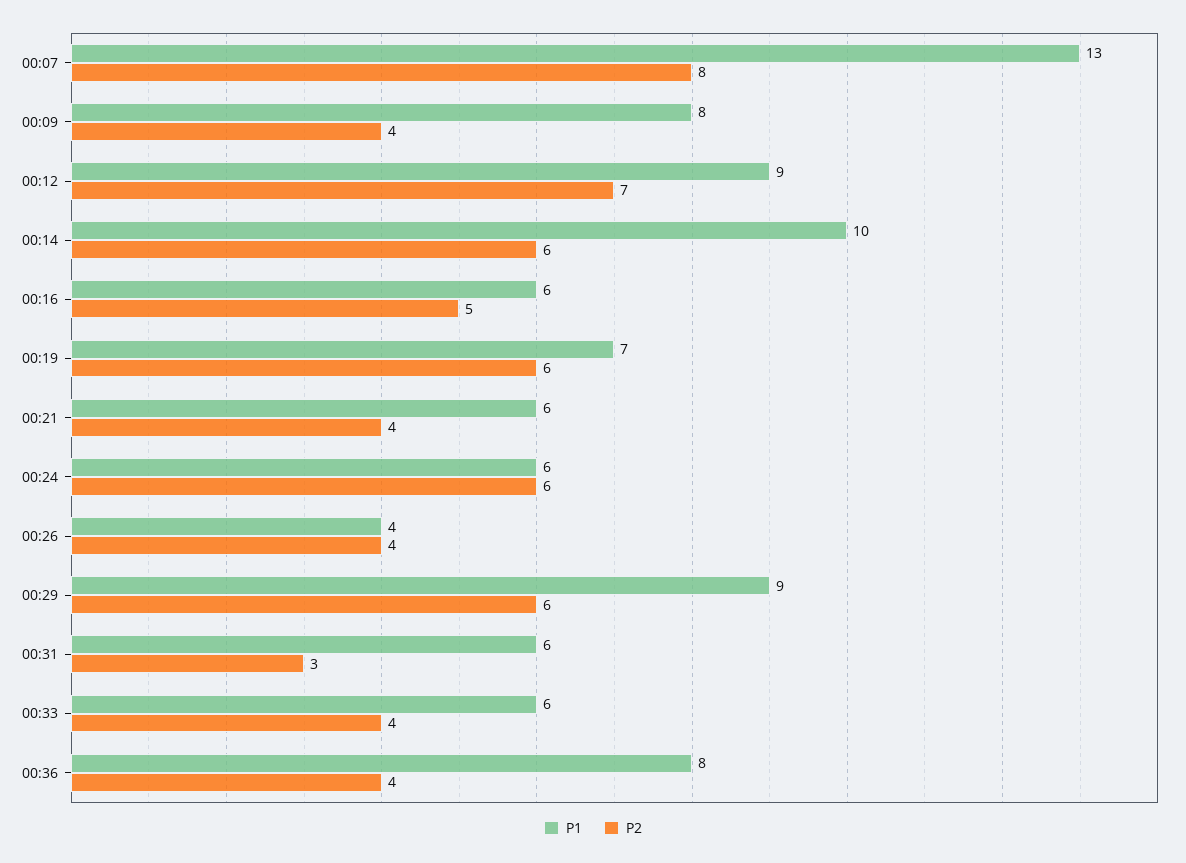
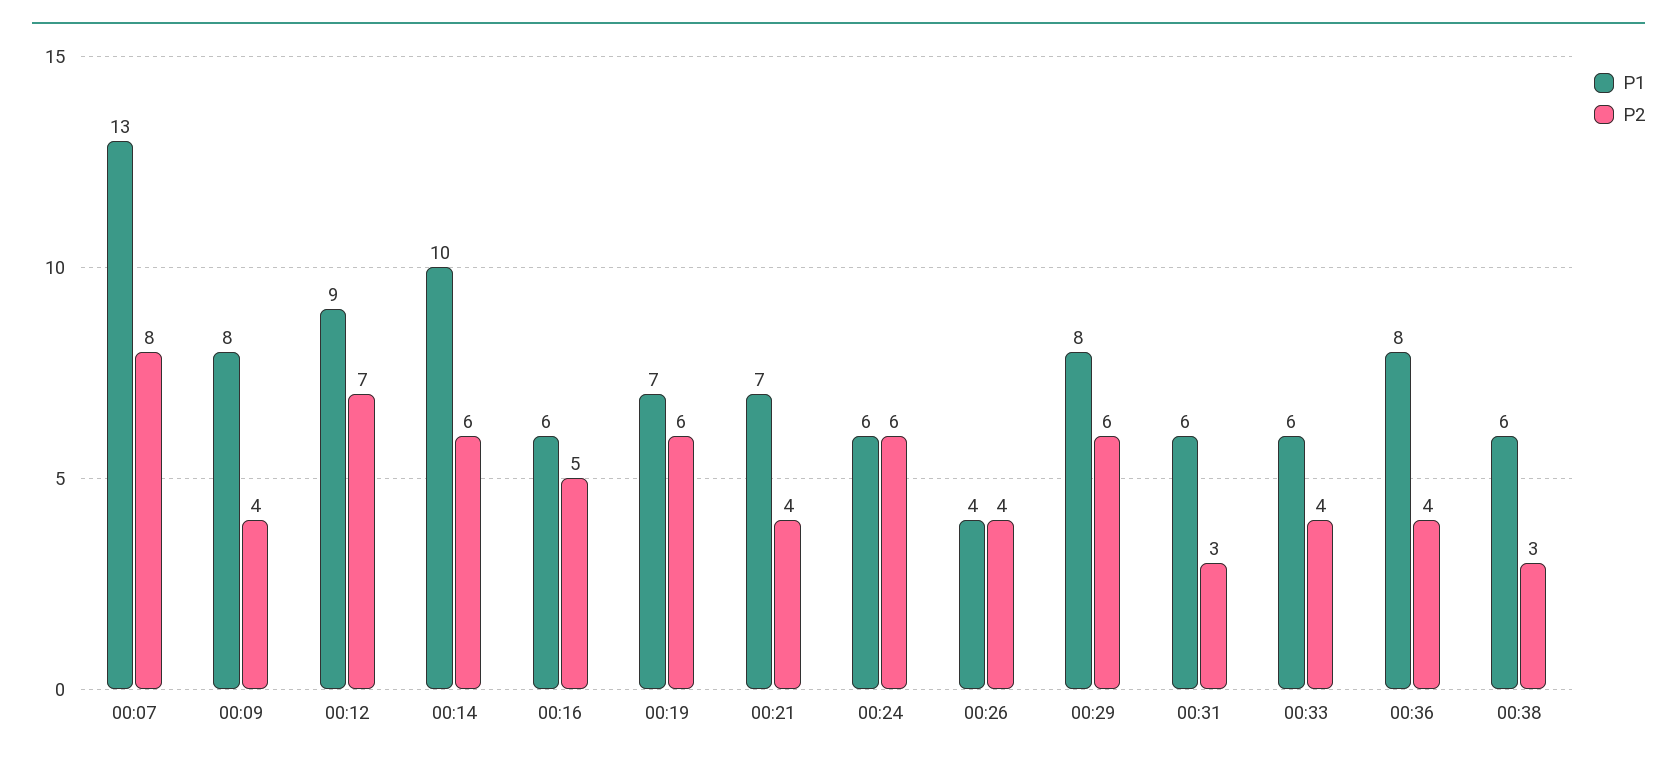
P1, 00:21: 6 -> 7
P1, 00:29: 9 -> 8
P1, 00:38: none -> 6
P2, 00:38: none -> 3

